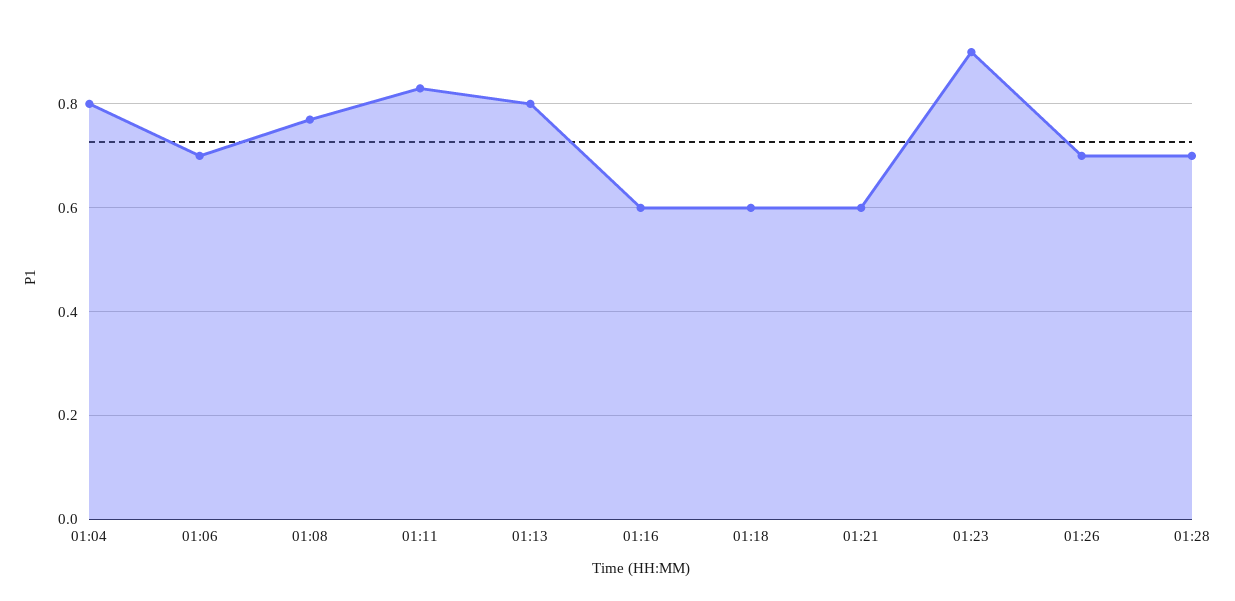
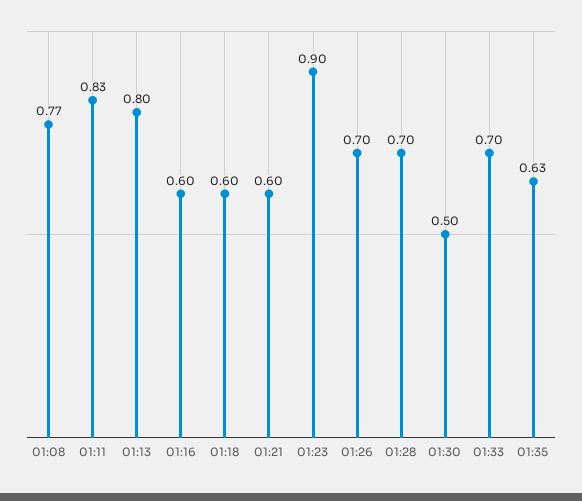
01:04: 0.8 -> none
01:06: 0.7 -> none
01:30: none -> 0.5
01:33: none -> 0.7
01:35: none -> 0.63

